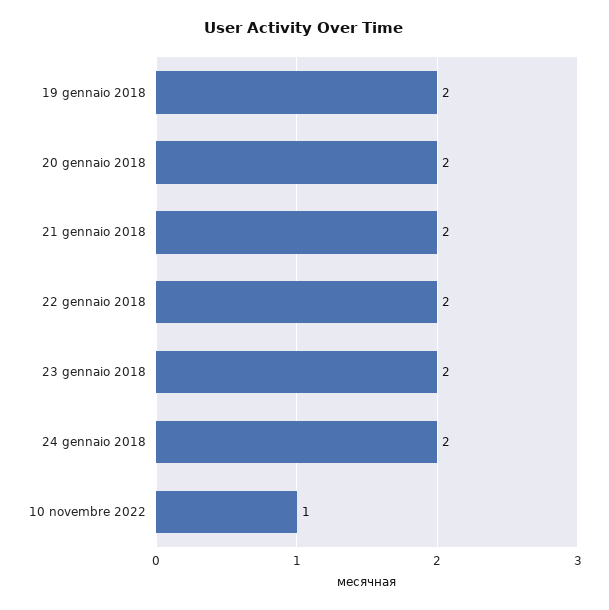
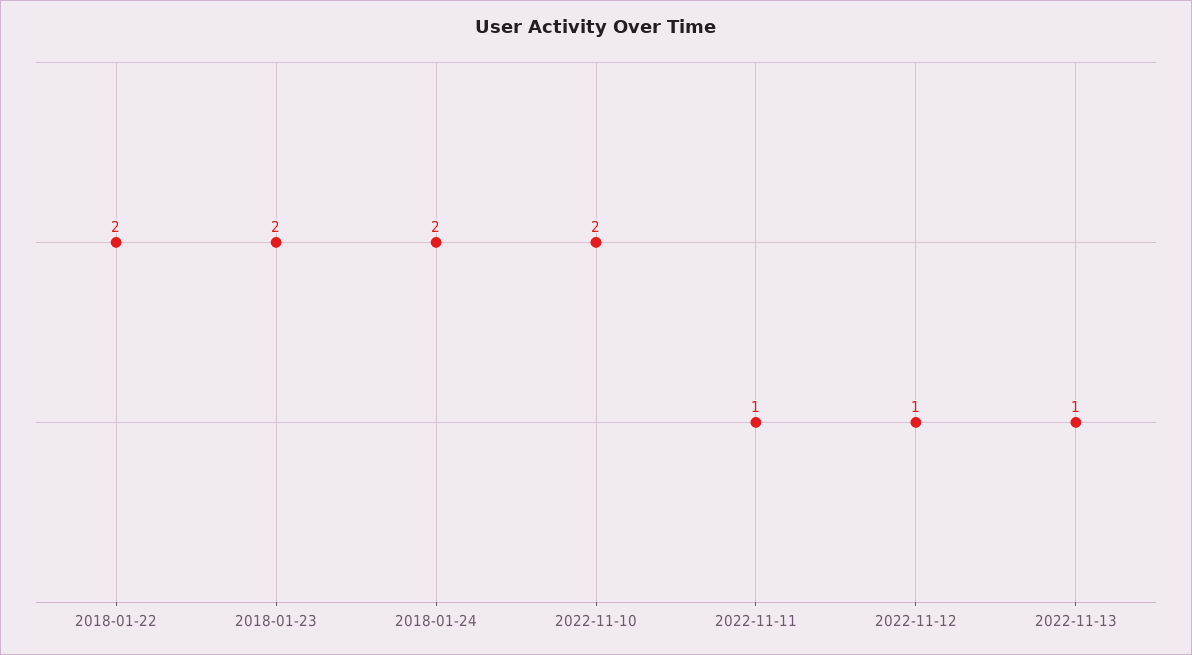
19 gennaio 2018: 2 -> none
20 gennaio 2018: 2 -> none
21 gennaio 2018: 2 -> none
10 novembre 2022: 1 -> 2
2022-11-11: none -> 1
2022-11-12: none -> 1
2022-11-13: none -> 1

